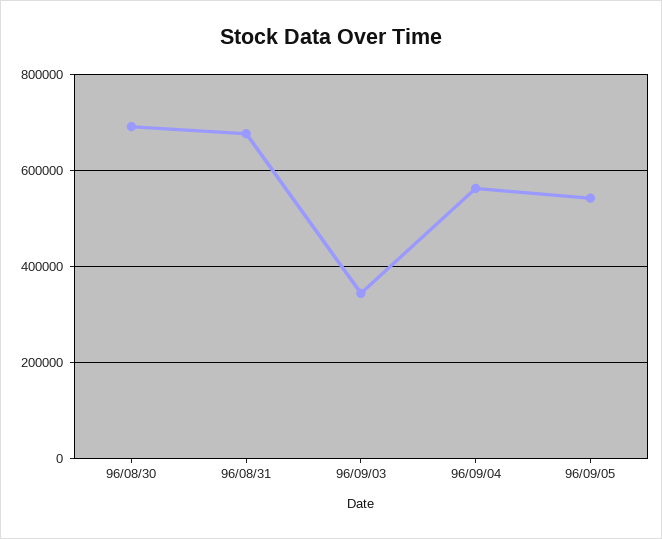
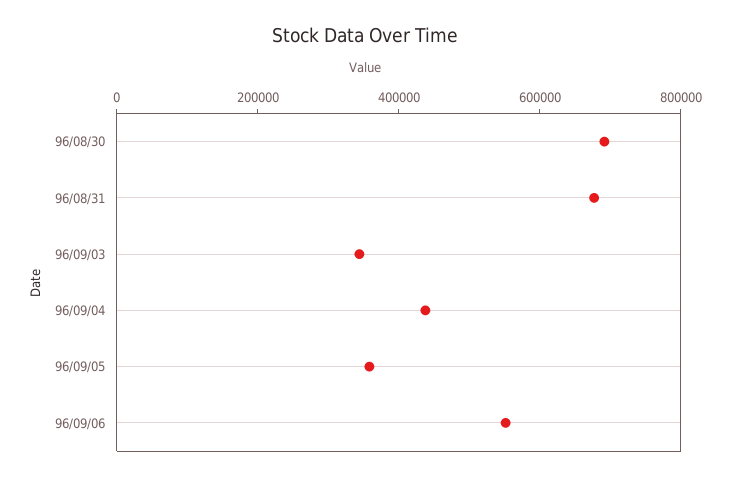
96/09/04: 560000 -> 450000
96/09/05: 540000 -> 350000
96/09/06: none -> 550000

